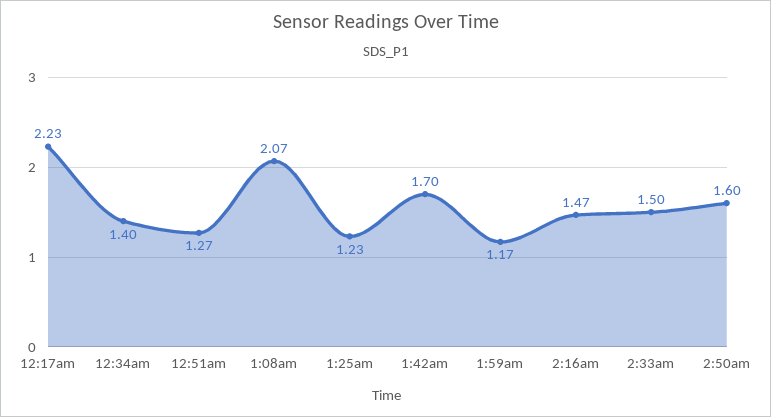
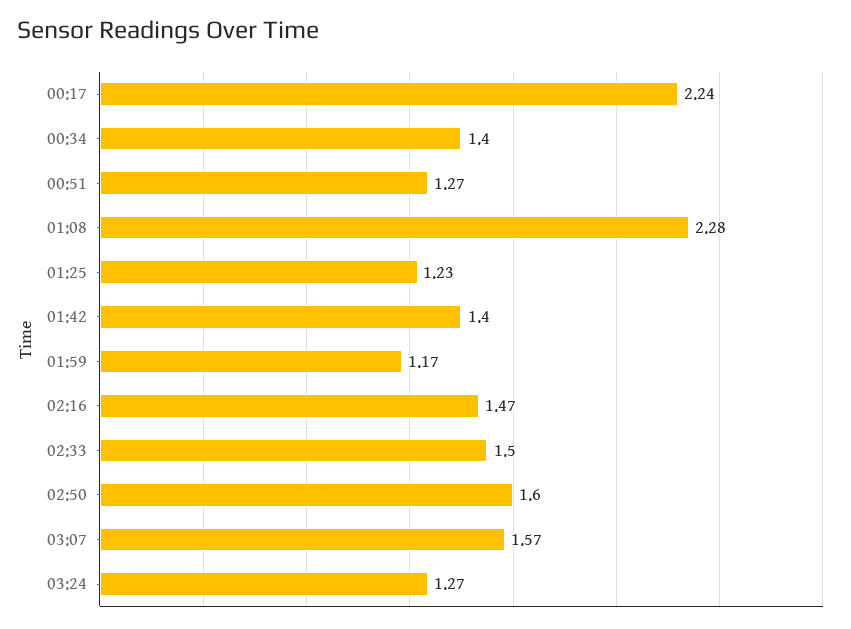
12:17am: 2.23 -> 2.24
1:08am: 2.07 -> 2.28
1:42am: 1.7 -> 1.4
03:07: none -> 1.57
03:24: none -> 1.27

